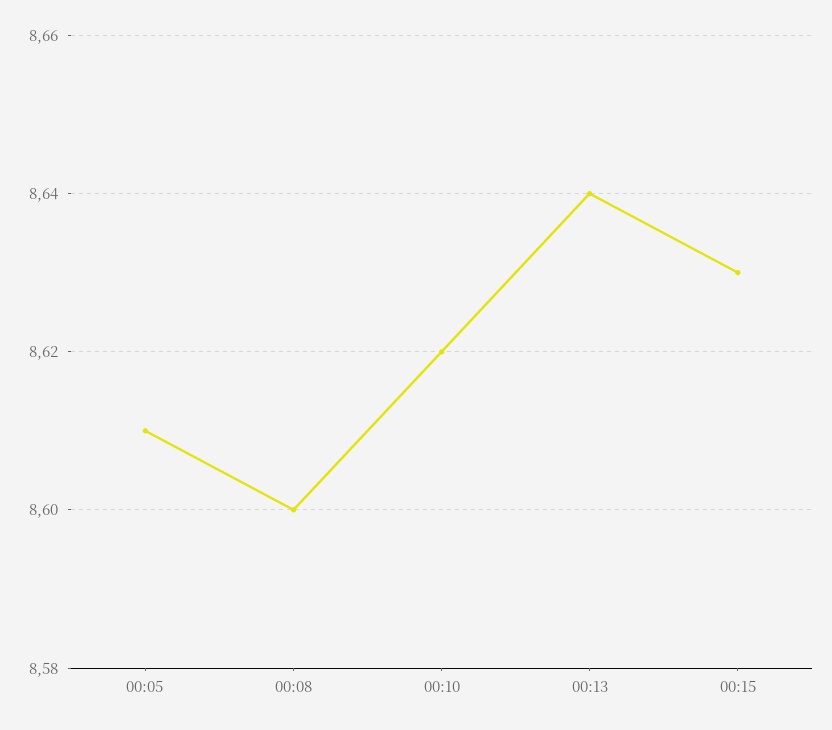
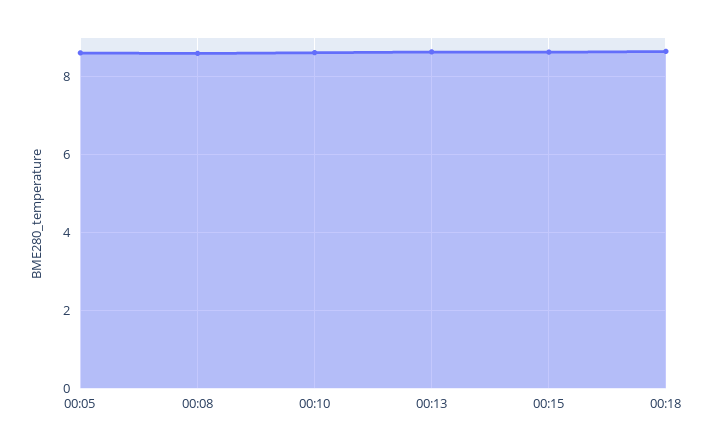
00:18: none -> 8.6

